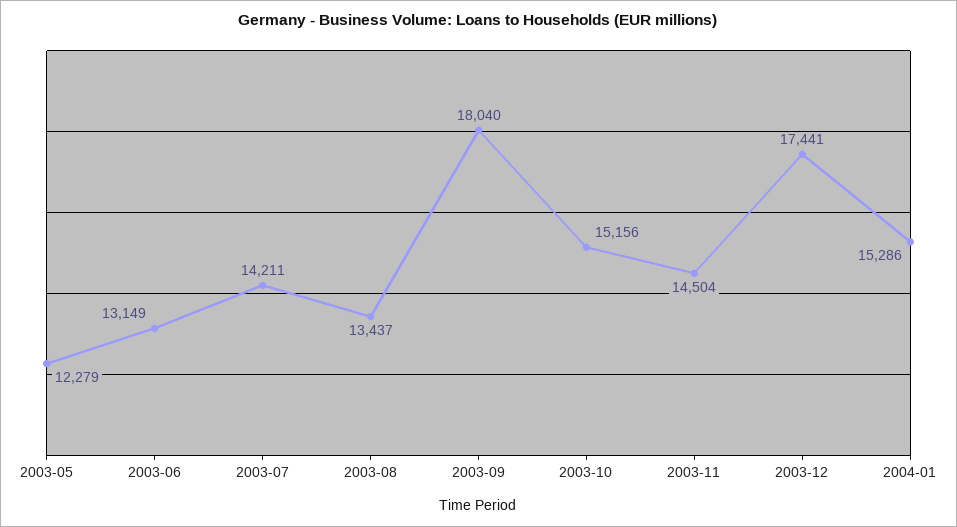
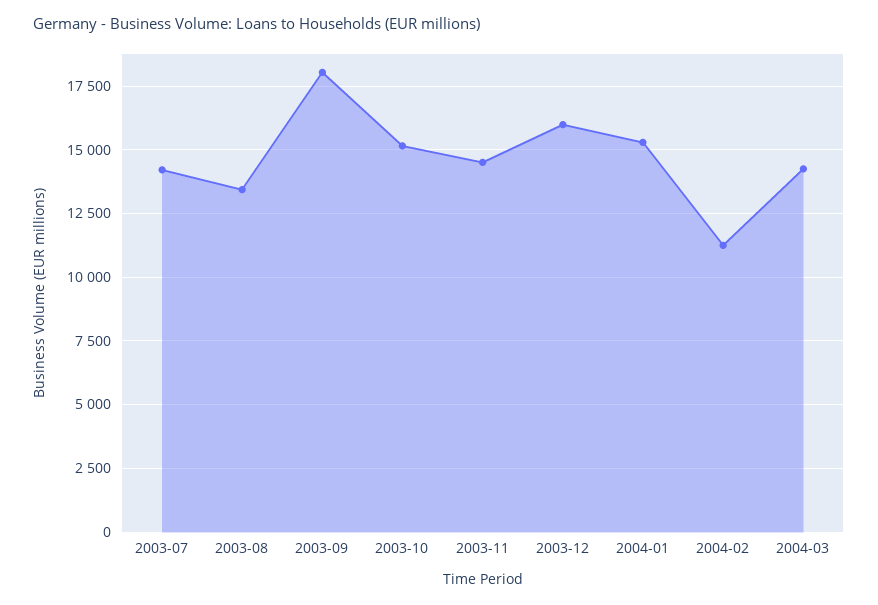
2003-05: 12279 -> none
2003-06: 13149 -> none
2003-12: 17441 -> 16000
2004-02: none -> 11250
2004-03: none -> 14250

